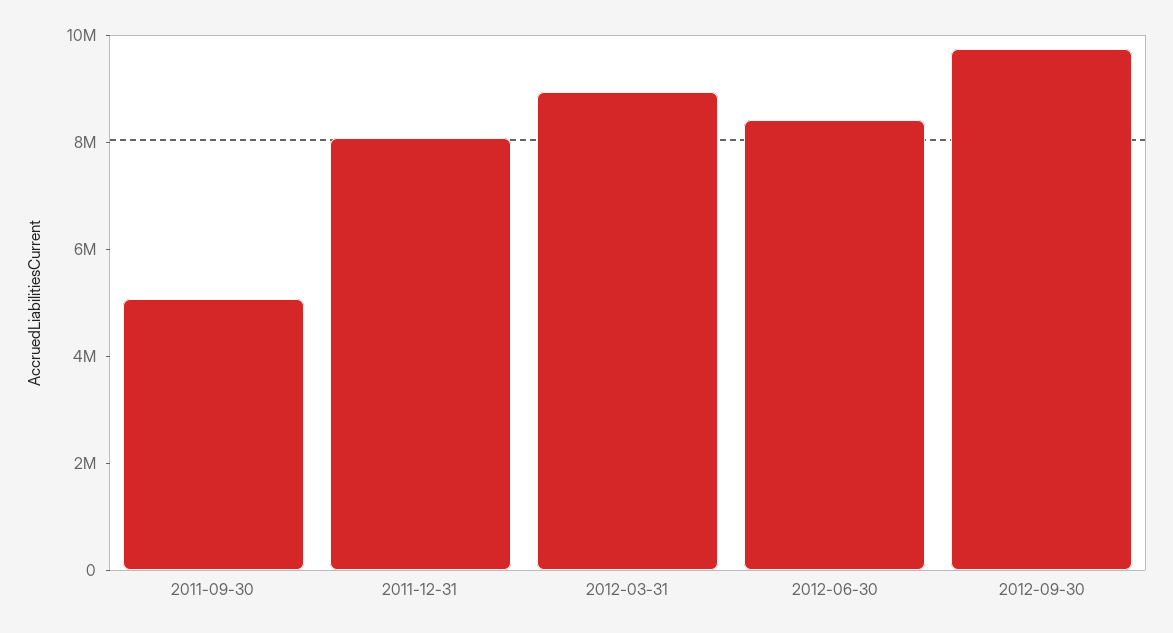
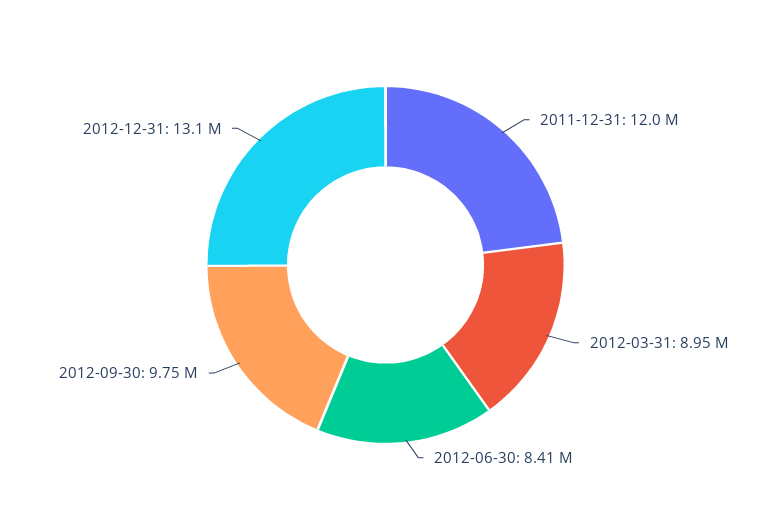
2011-09-30: 5000000 -> none
2011-12-31: 8000000 -> 12000000
2012-12-31: none -> 13100000

